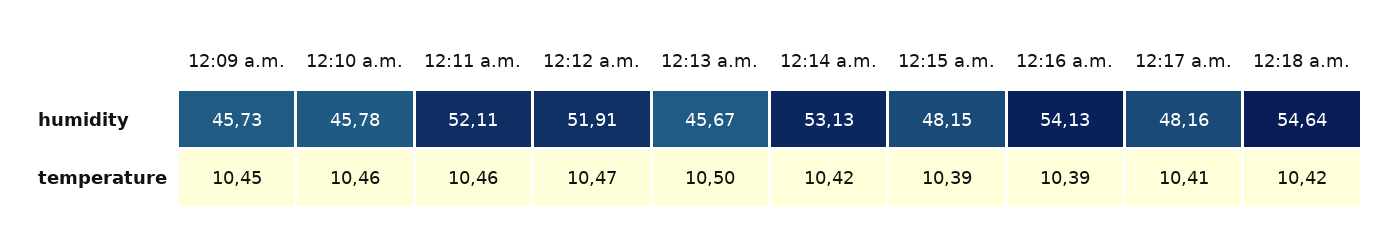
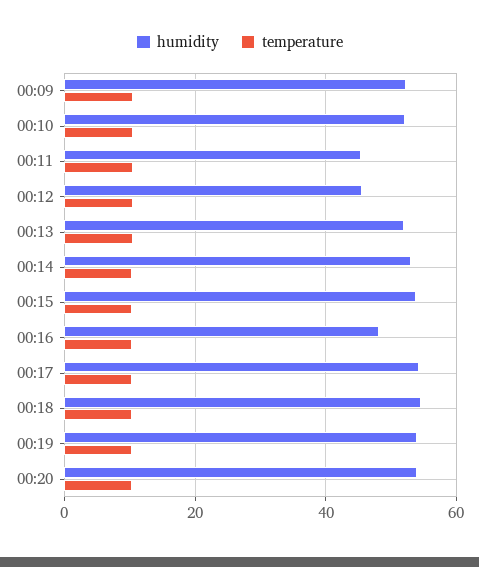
humidity, 12:09 a.m.: 45.73 -> 52
humidity, 12:10 a.m.: 45.78 -> 52
humidity, 12:11 a.m.: 52.11 -> 46
humidity, 12:12 a.m.: 51.91 -> 46
humidity, 12:13 a.m.: 45.67 -> 52
humidity, 12:15 a.m.: 48.15 -> 54
humidity, 12:16 a.m.: 54.13 -> 48
humidity, 12:17 a.m.: 48.16 -> 54
humidity, 00:19: none -> 54
temperature, 00:19: none -> 10
humidity, 00:20: none -> 54
temperature, 00:20: none -> 10

